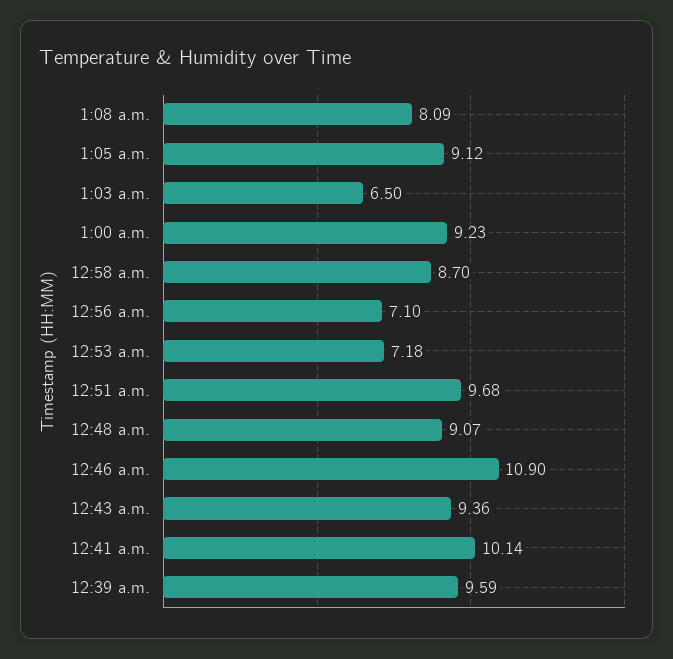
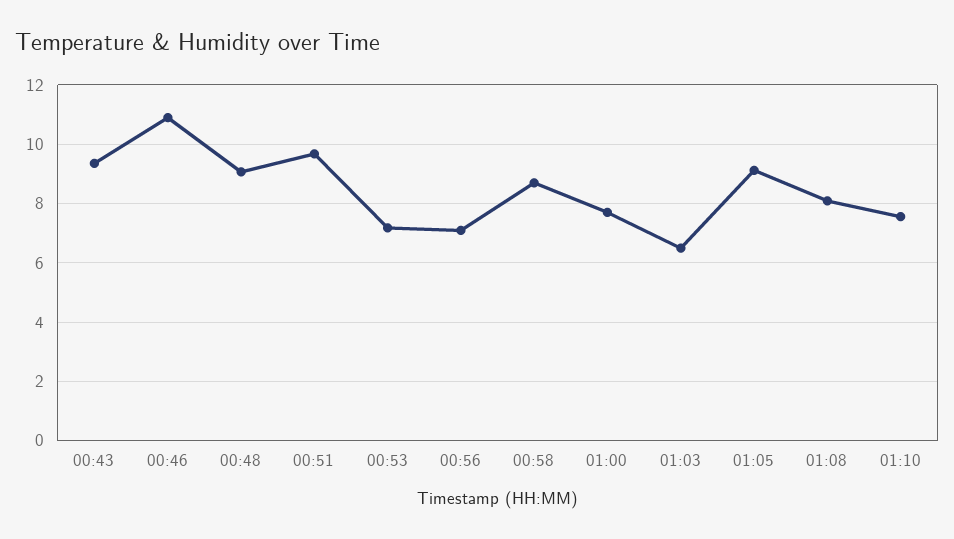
1:00 a.m.: 9.23 -> 7.75
12:41 a.m.: 10.14 -> none
12:39 a.m.: 9.59 -> none
01:10: none -> 7.5

